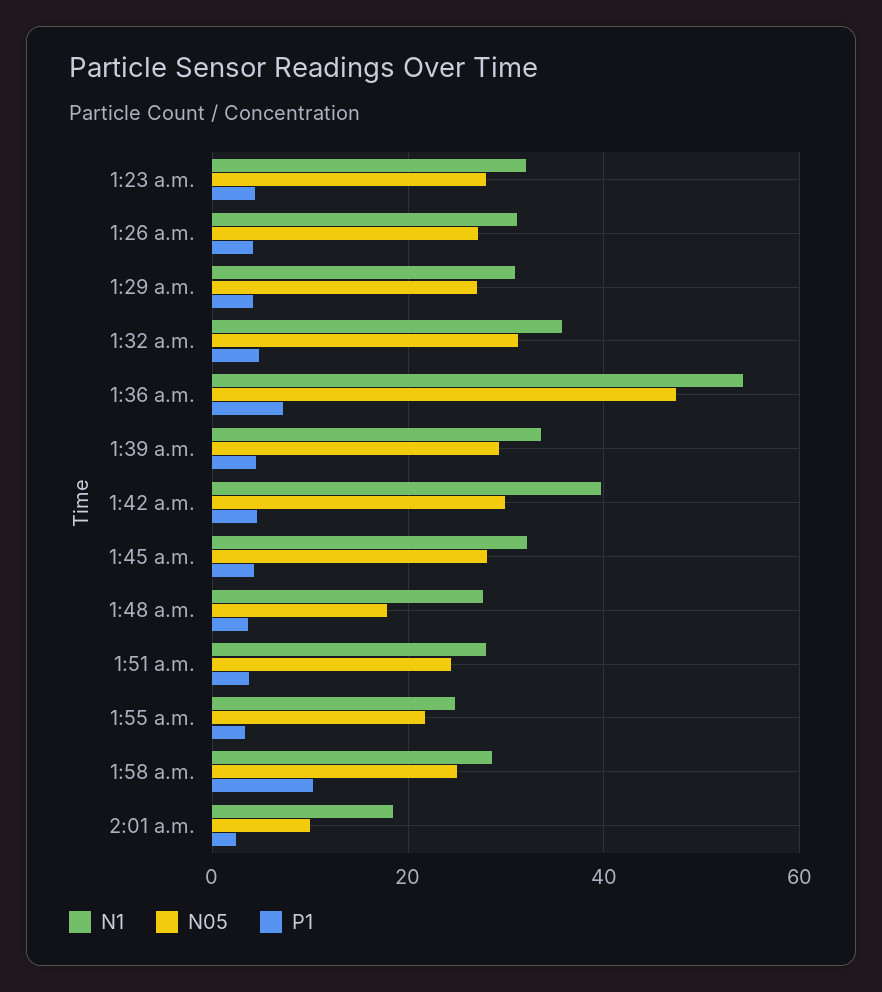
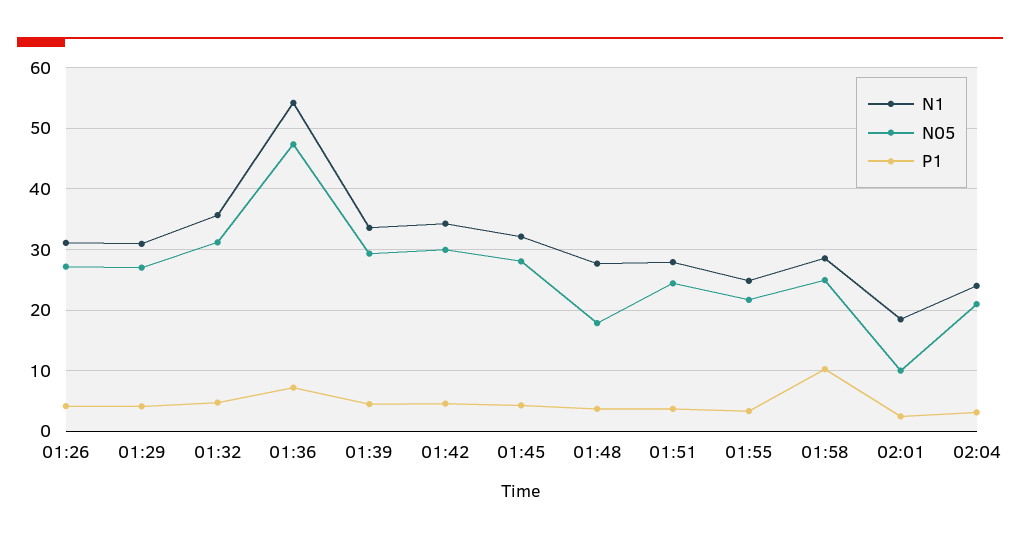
N1, 1:23 a.m.: 32 -> none
N05, 1:23 a.m.: 28 -> none
P1, 1:23 a.m.: 4 -> none
N1, 1:42 a.m.: 40 -> 34
N1, 02:04: none -> 24
N05, 02:04: none -> 21
P1, 02:04: none -> 3

